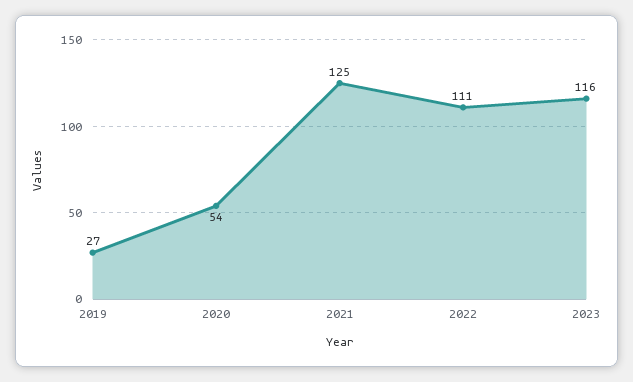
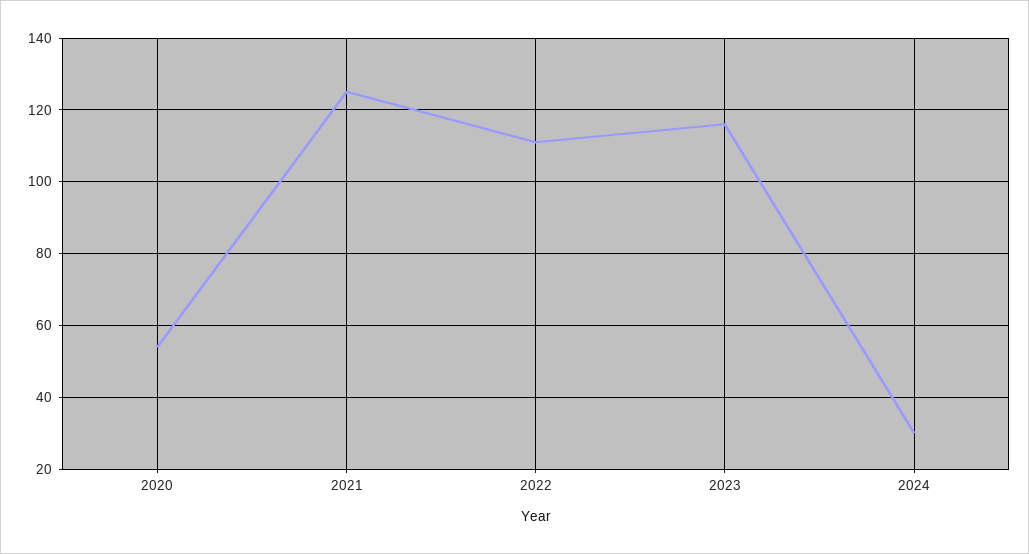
2019: 27 -> none
2024: none -> 30

